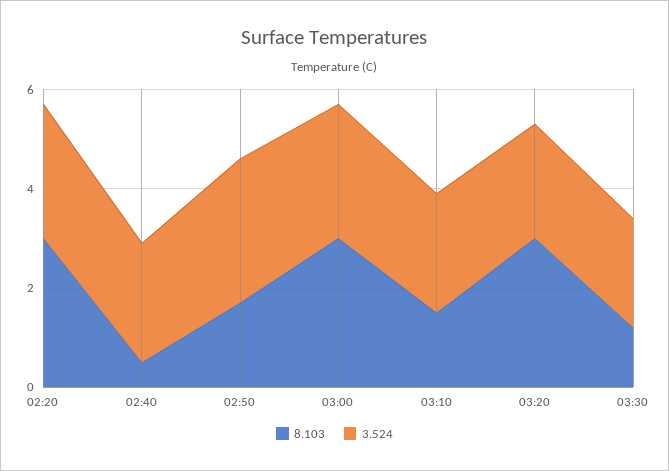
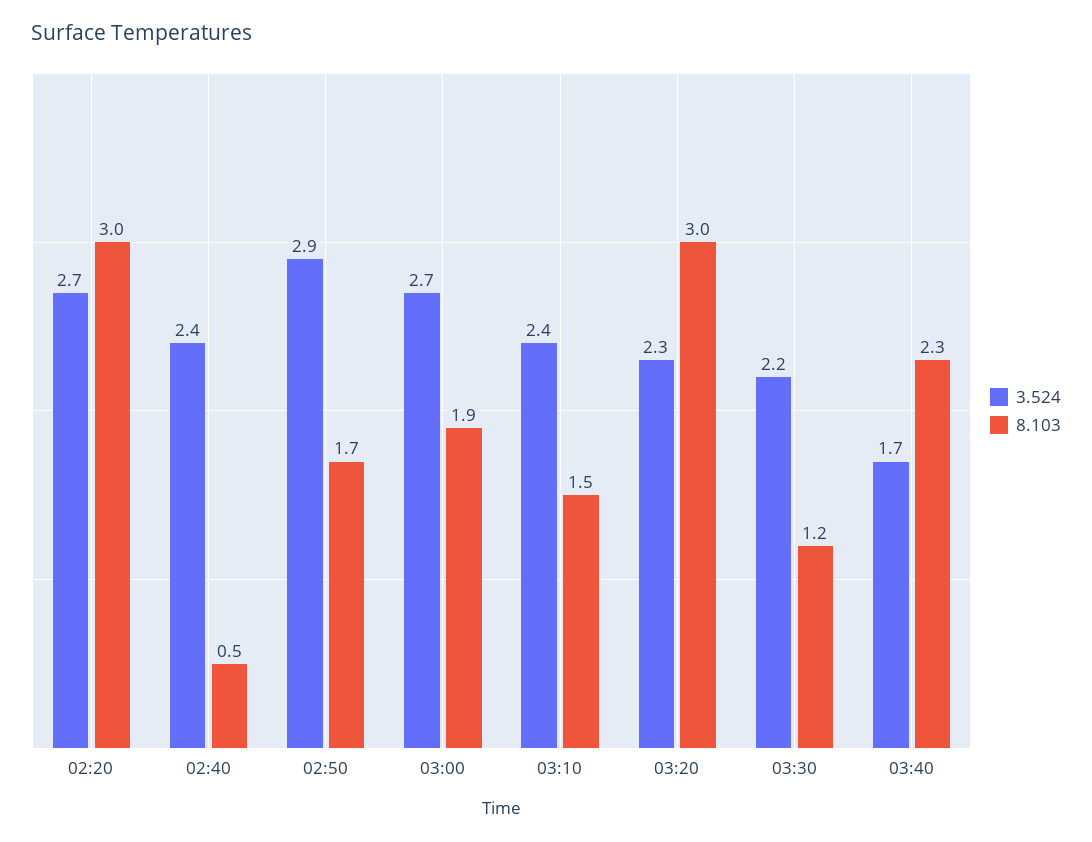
8.103, 03:00: 3 -> 1.9
3.524, 03:40: none -> 1.7
8.103, 03:40: none -> 2.3

